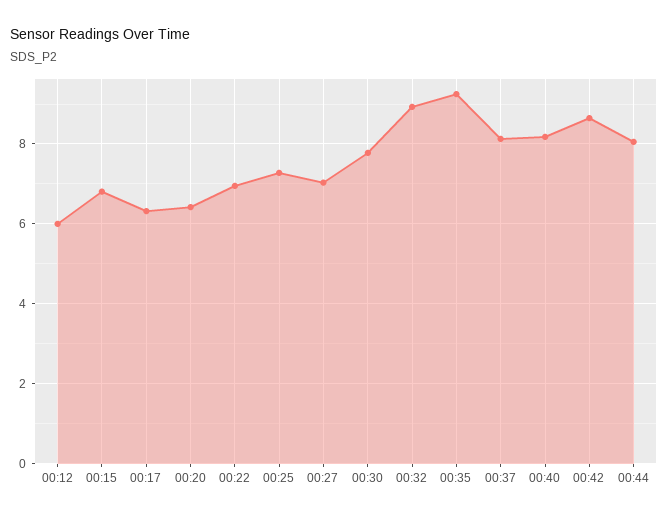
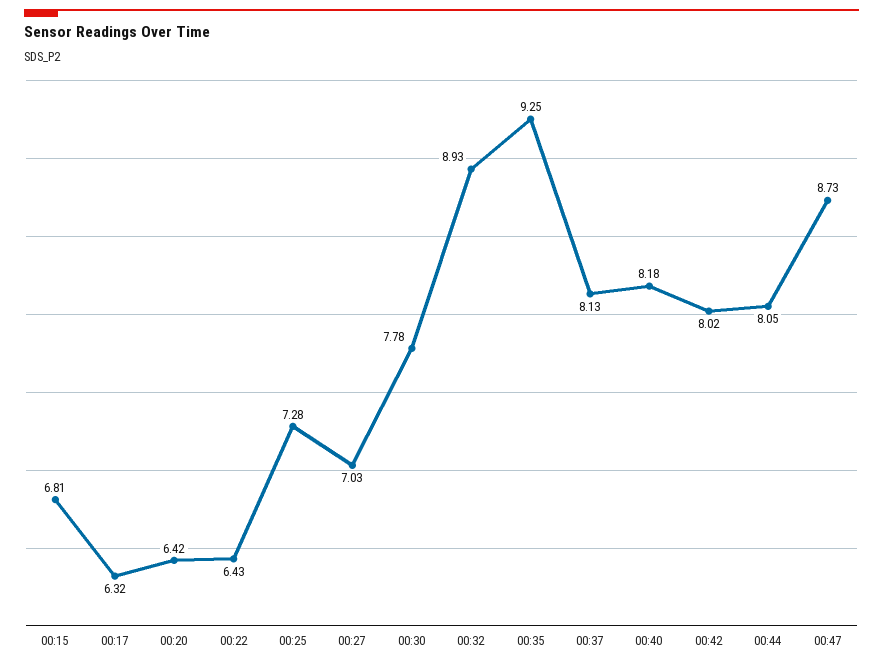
00:12: 6 -> none
00:22: 7 -> 6.43
00:42: 8.6 -> 8.02
00:47: none -> 8.73

